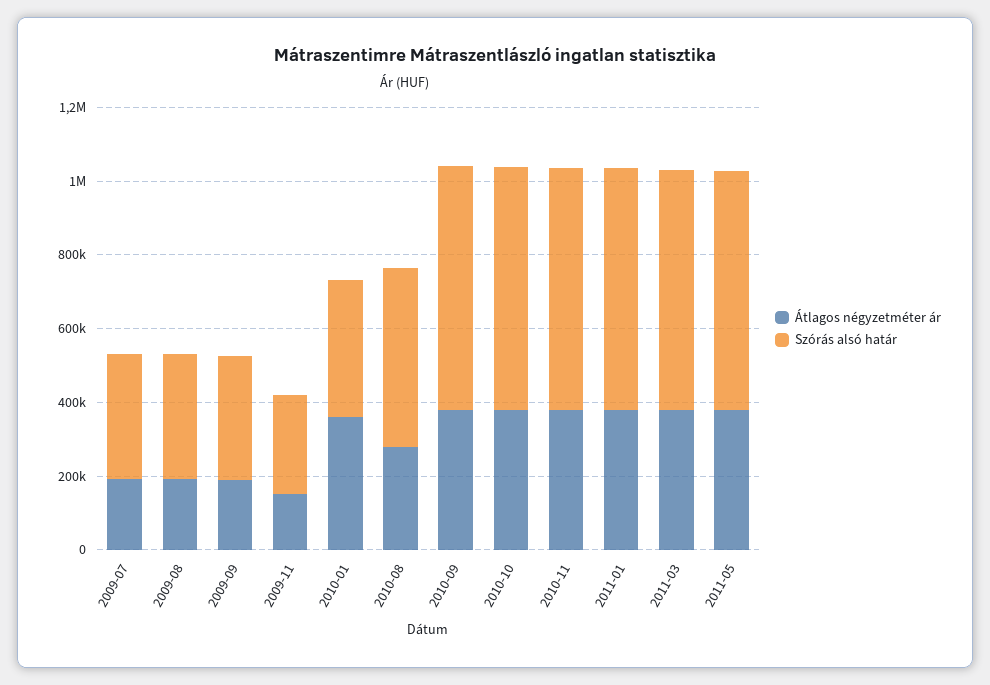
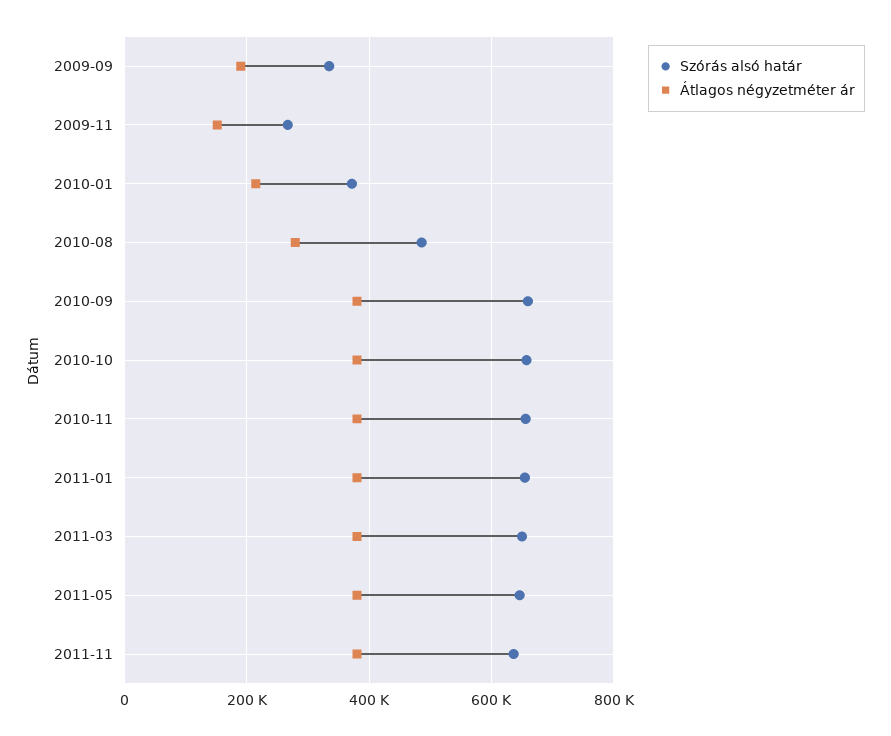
Átlagos négyzetméter ár, 2009-07: 200000 -> none
Szórás alsó határ, 2009-07: 350000 -> none
Átlagos négyzetméter ár, 2009-08: 200000 -> none
Szórás alsó határ, 2009-08: 350000 -> none
Átlagos négyzetméter ár, 2010-01: 350000 -> 220000
Szórás alsó határ, 2011-11: none -> 640000
Átlagos négyzetméter ár, 2011-11: none -> 380000

